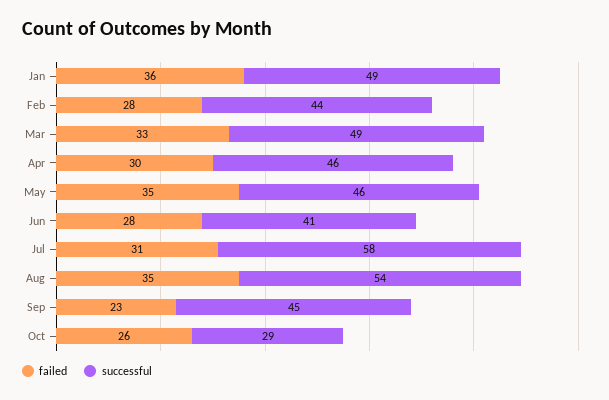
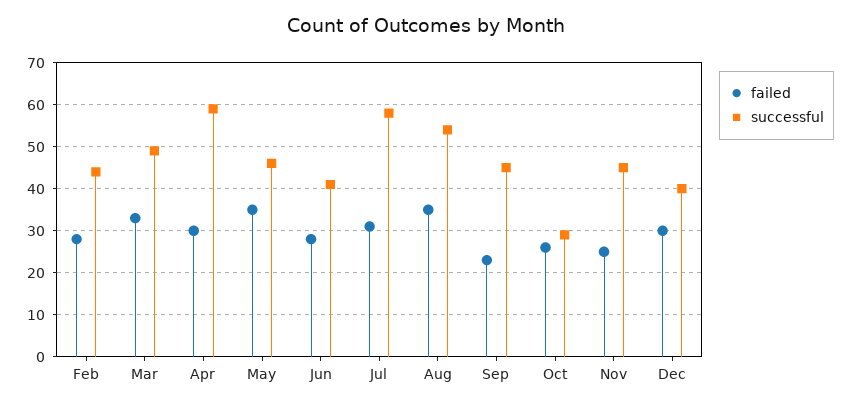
failed, Jan: 36 -> none
successful, Jan: 49 -> none
successful, Apr: 46 -> 60
failed, Nov: none -> 25
successful, Nov: none -> 45
failed, Dec: none -> 30
successful, Dec: none -> 40

